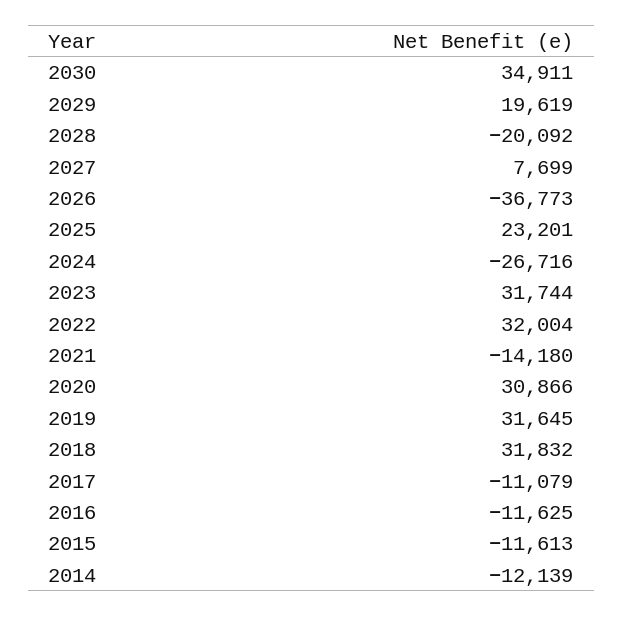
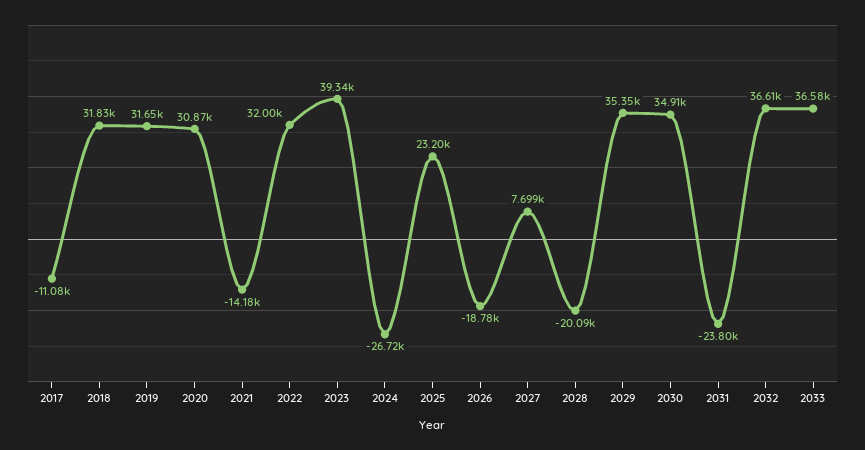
2029: 19619 -> 35350
2026: -36773 -> -18780
2023: 31744 -> 39340
2016: -11625 -> none
2015: -11613 -> none
2014: -12139 -> none
2031: none -> -23800
2032: none -> 36610
2033: none -> 36580

